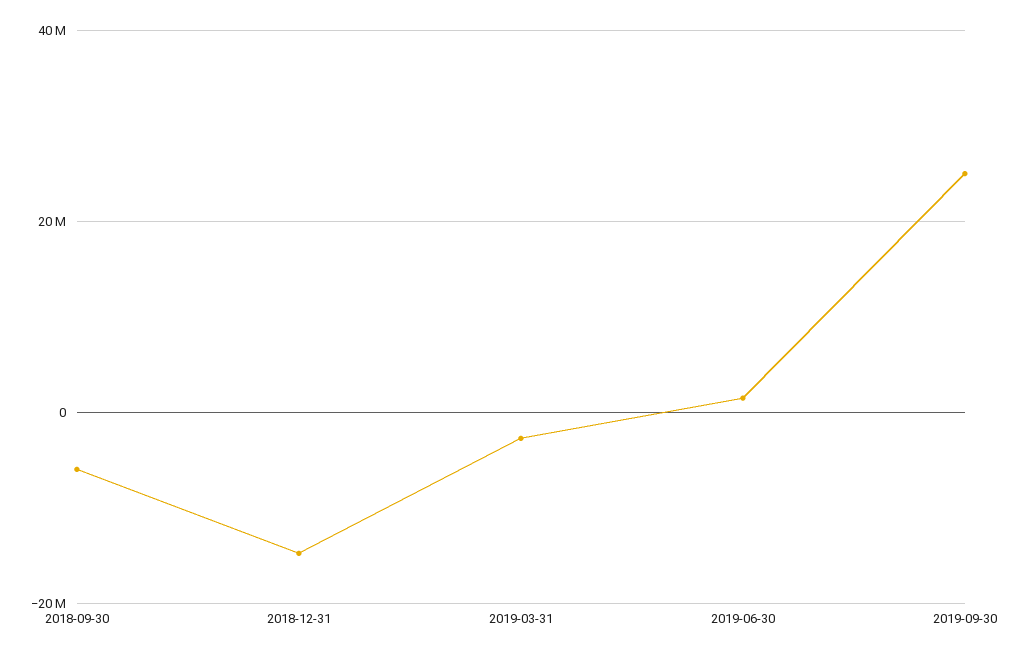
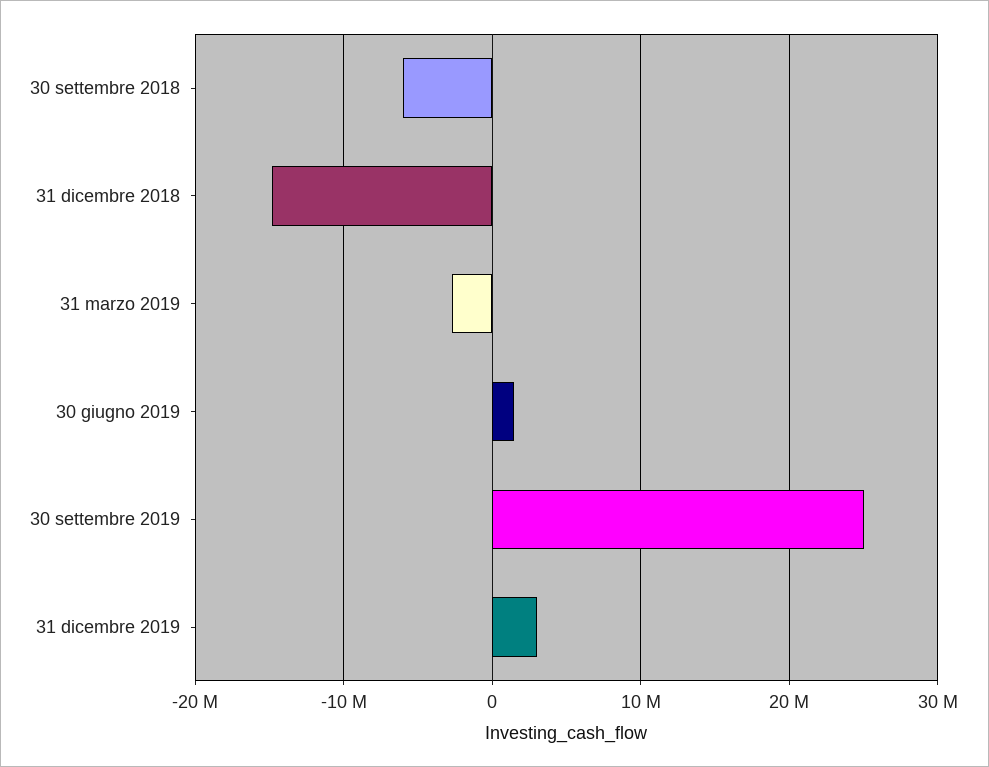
31 dicembre 2019: none -> 3000000

